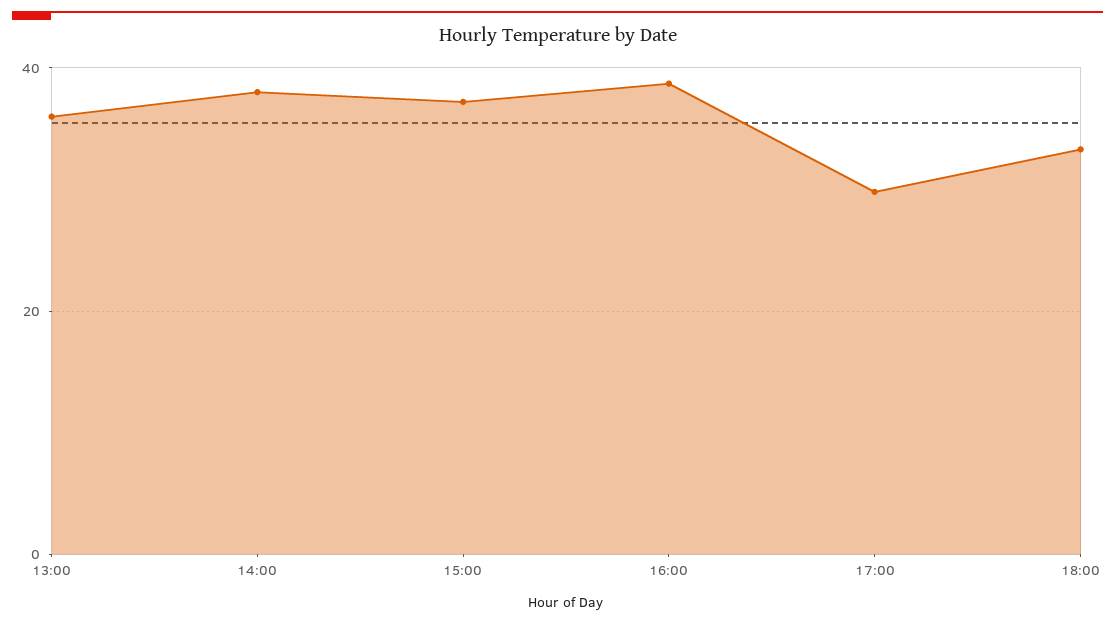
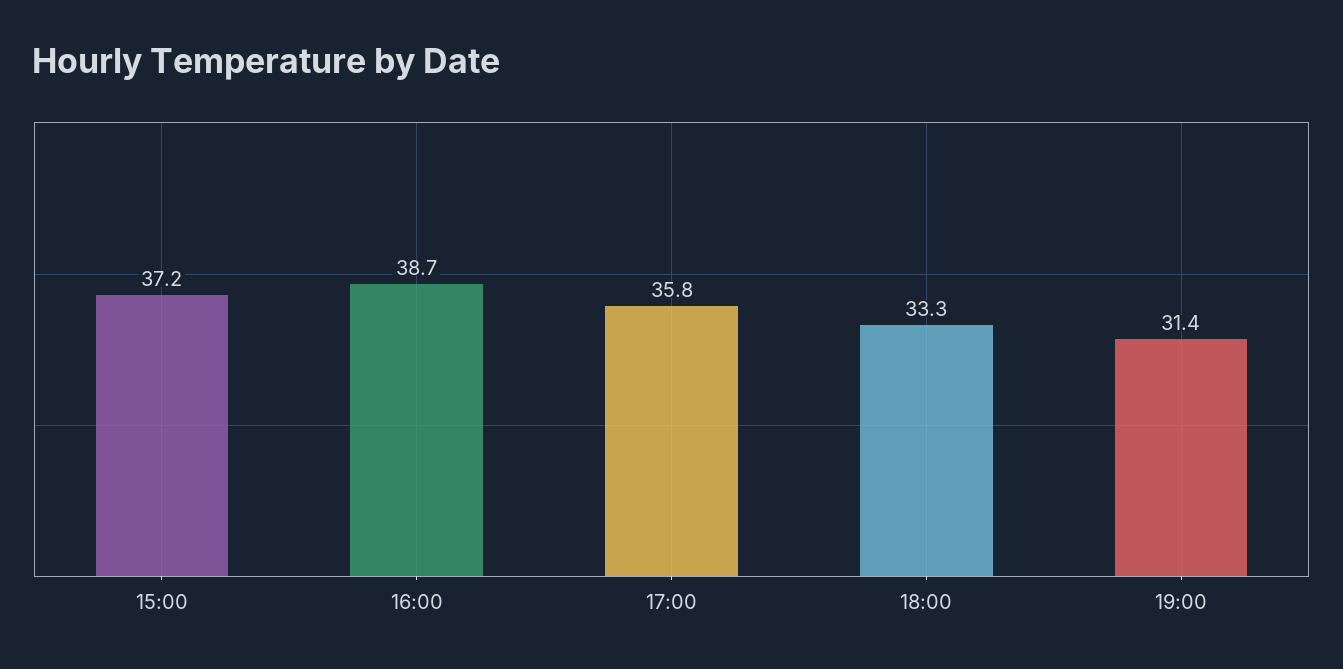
13:00: 36 -> none
14:00: 38 -> none
17:00: 30 -> 35.8
19:00: none -> 31.4

